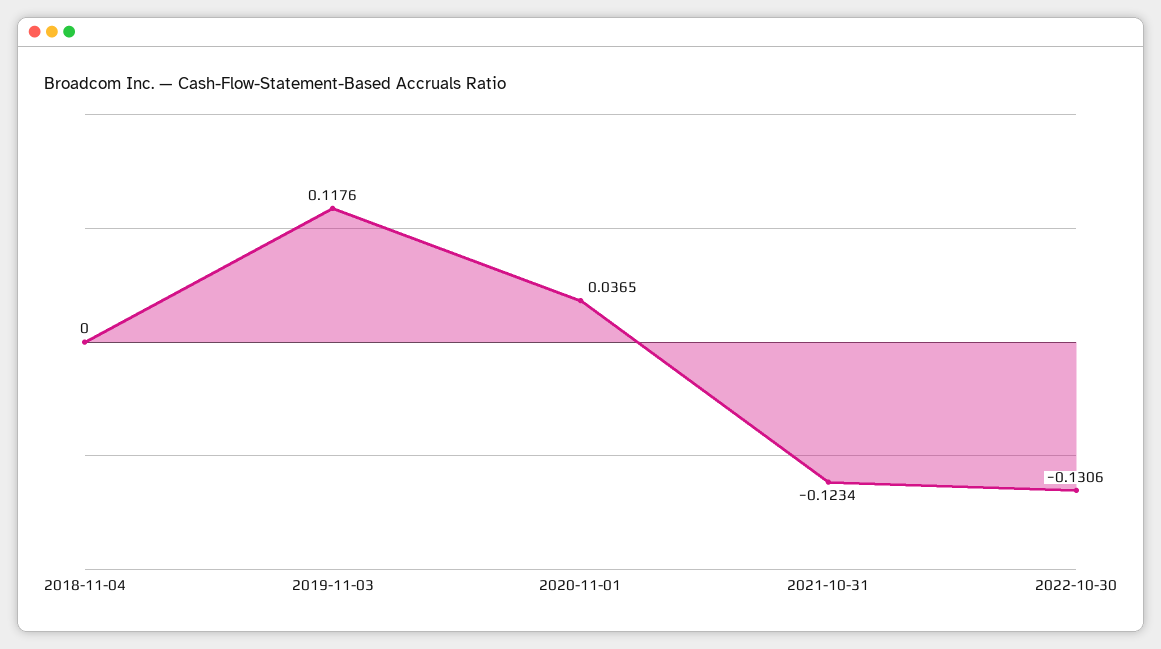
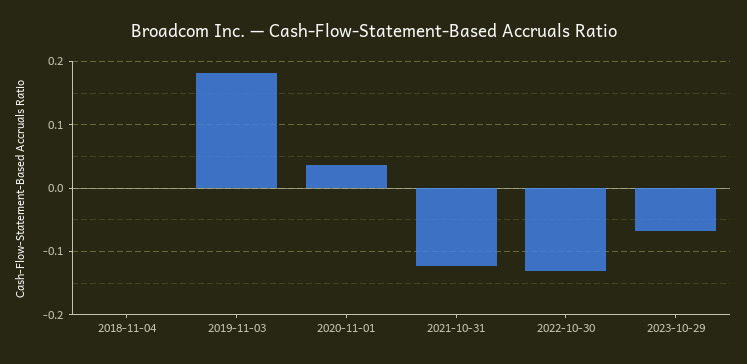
2019-11-03: 0.1176 -> 0.18
2023-10-29: none -> -0.07

